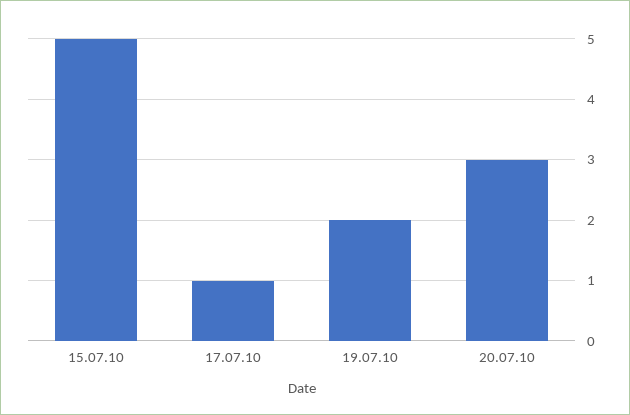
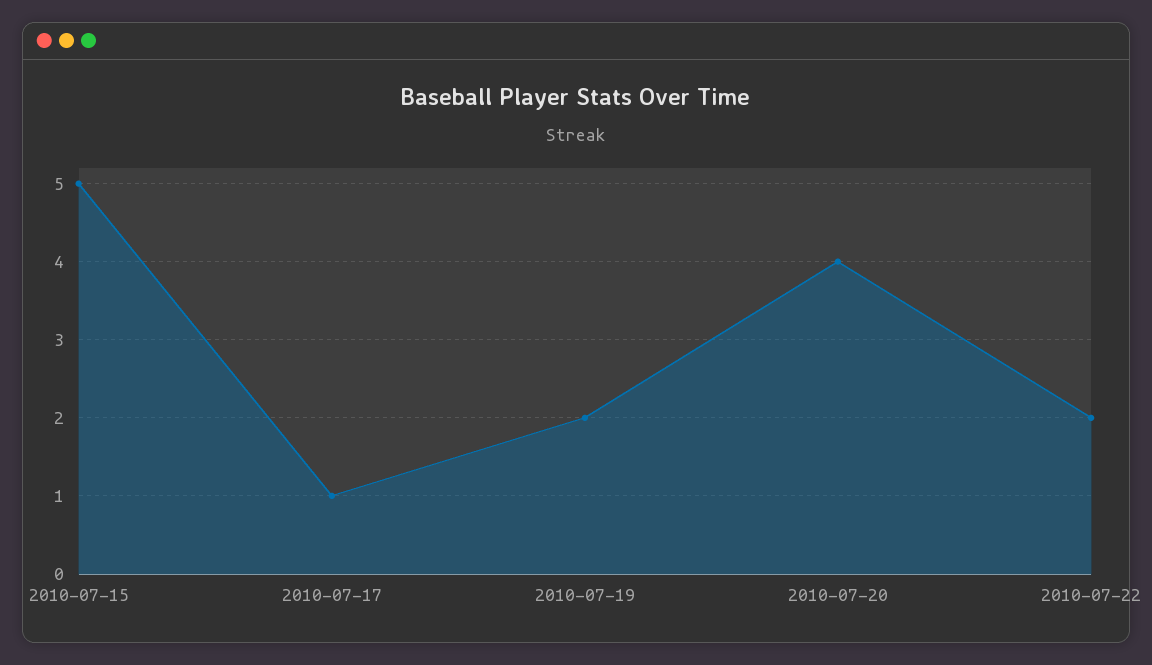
20.07.10: 3 -> 4
2010-07-22: none -> 2

